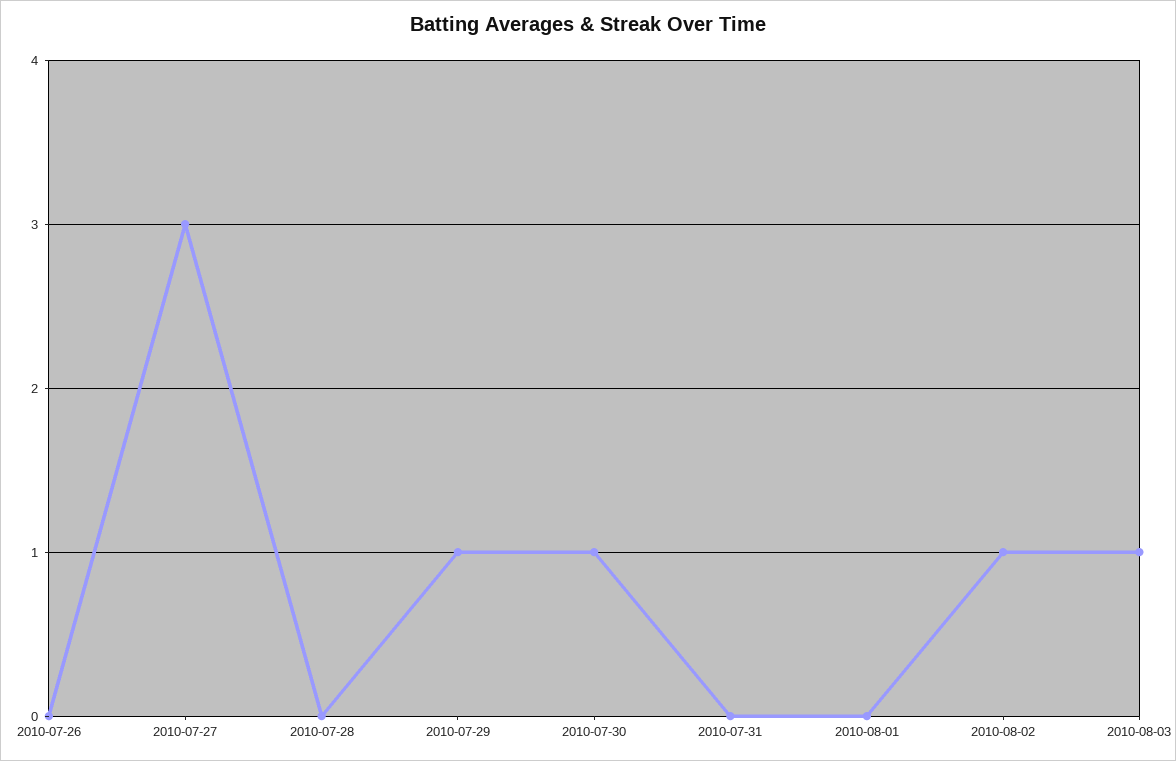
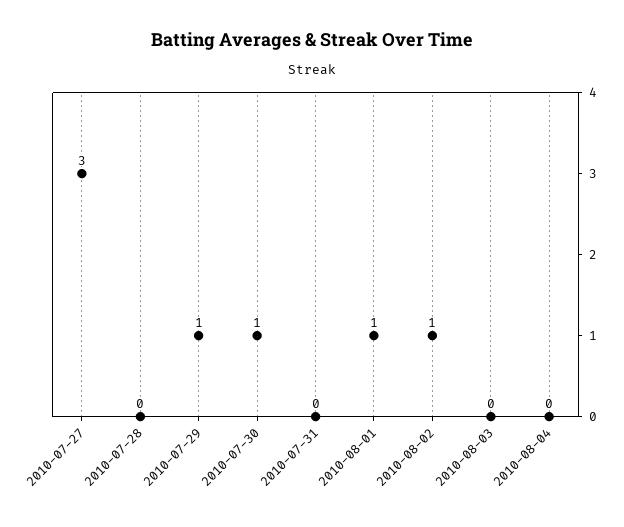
2010-07-26: 0 -> none
2010-08-01: 0 -> 1
2010-08-03: 1 -> 0
2010-08-04: none -> 0

